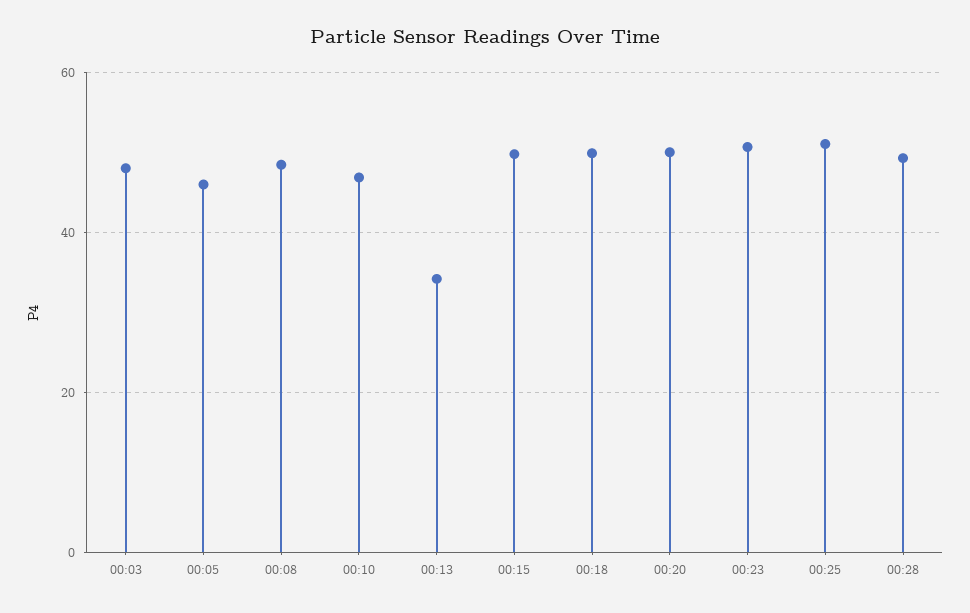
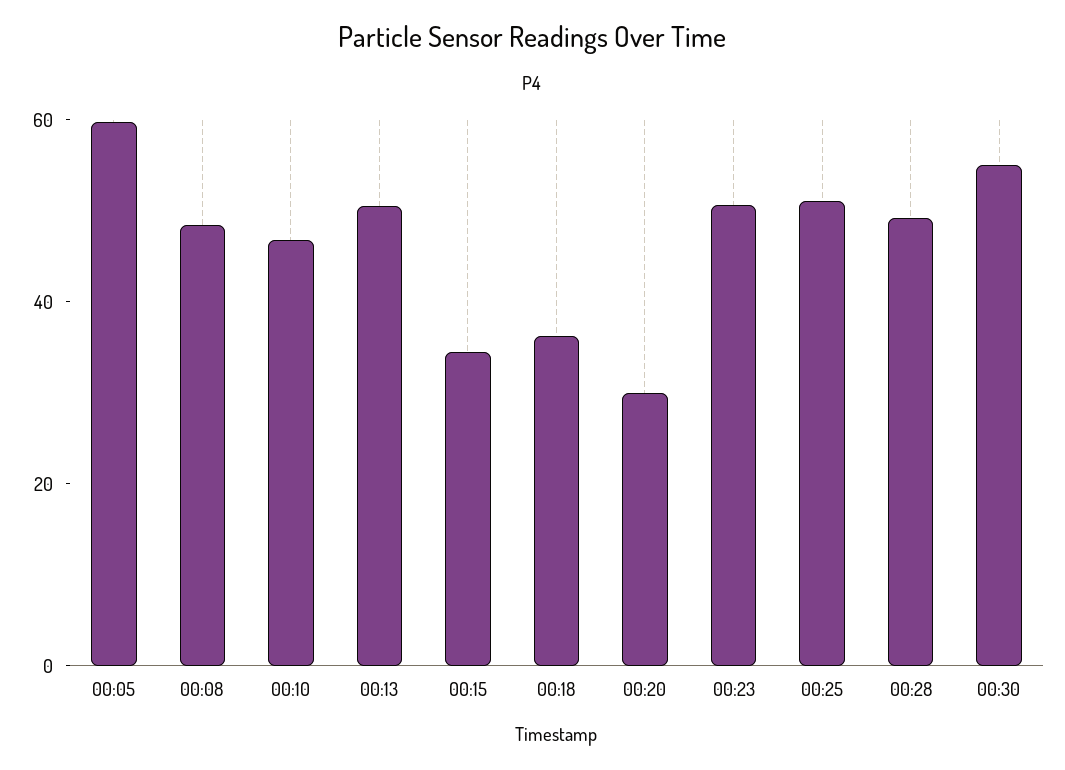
00:03: 48 -> none
00:05: 46 -> 60
00:13: 34 -> 50
00:15: 50 -> 35
00:18: 50 -> 35
00:20: 50 -> 30
00:30: none -> 55

